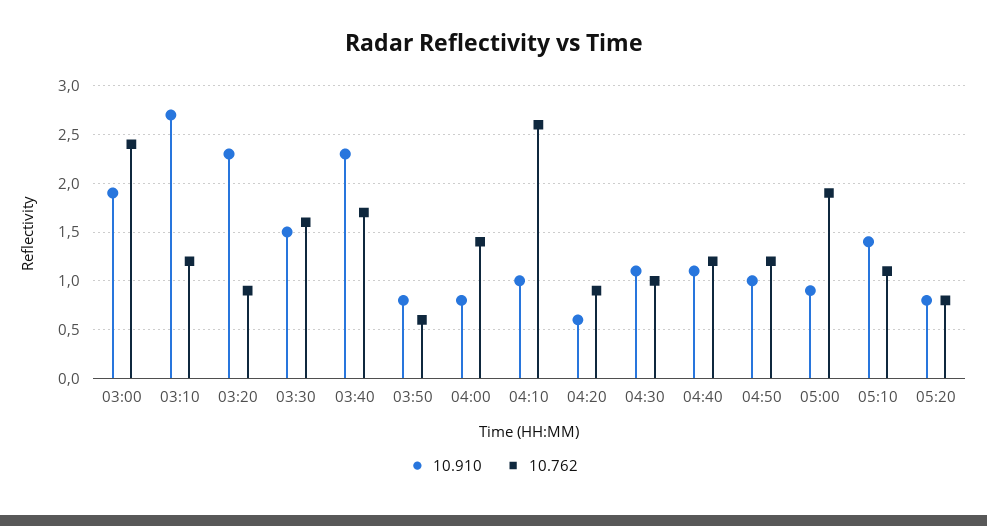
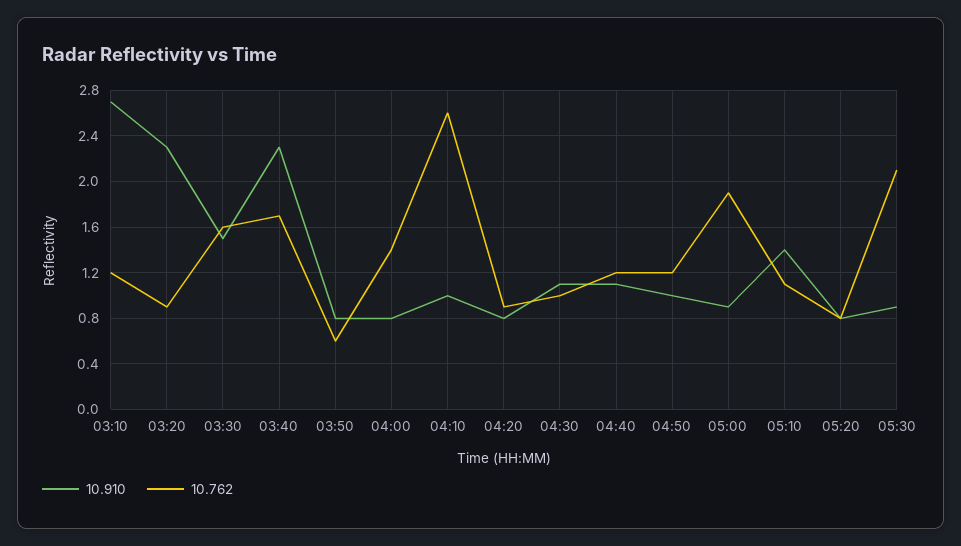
10.910, 03:00: 1.9 -> none
10.762, 03:00: 2.4 -> none
10.910, 04:20: 0.6 -> 0.8
10.910, 05:30: none -> 0.9
10.762, 05:30: none -> 2.1

